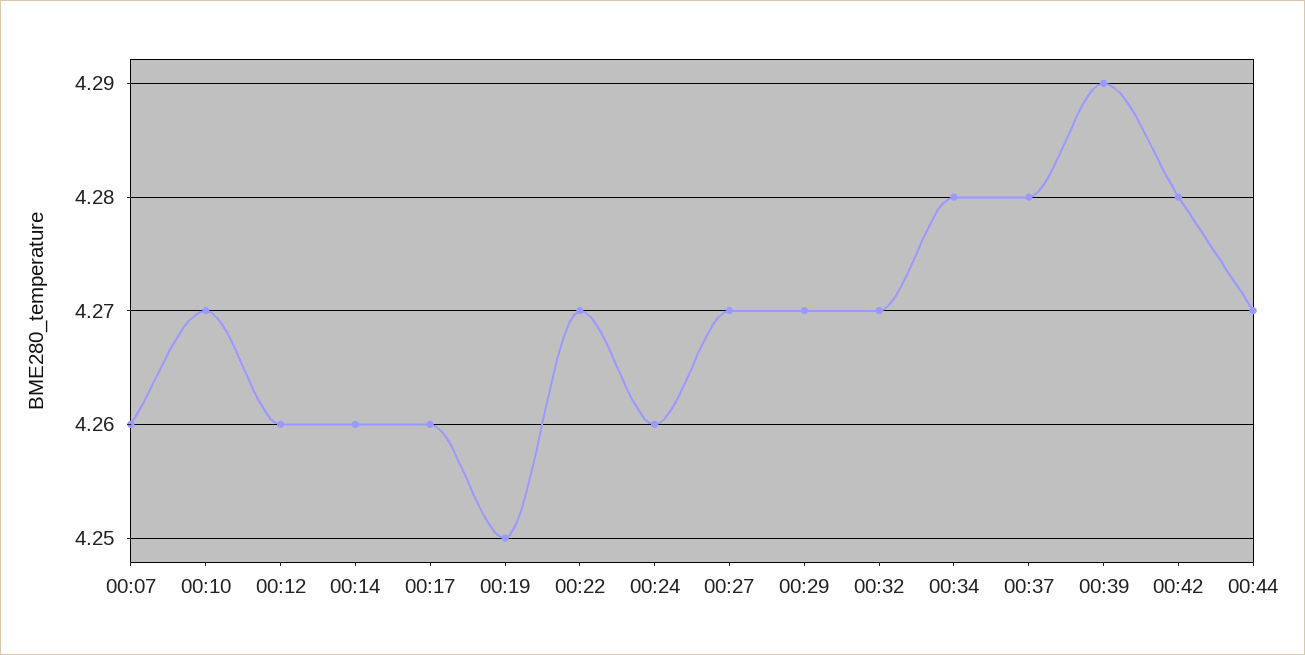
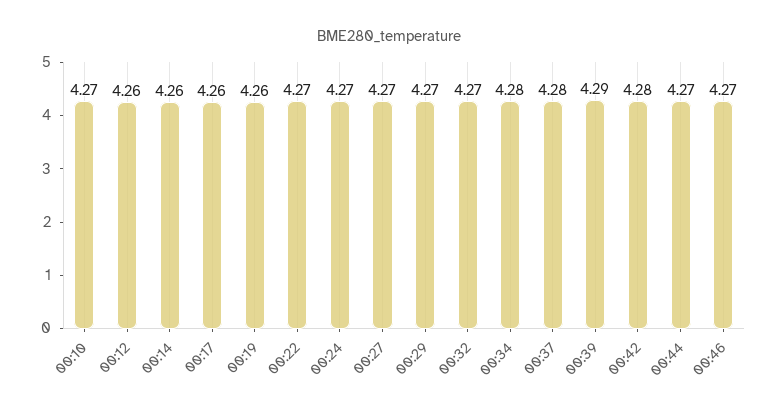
00:07: 4.26 -> none
00:19: 4.25 -> 4.26
00:24: 4.26 -> 4.27
00:46: none -> 4.27

